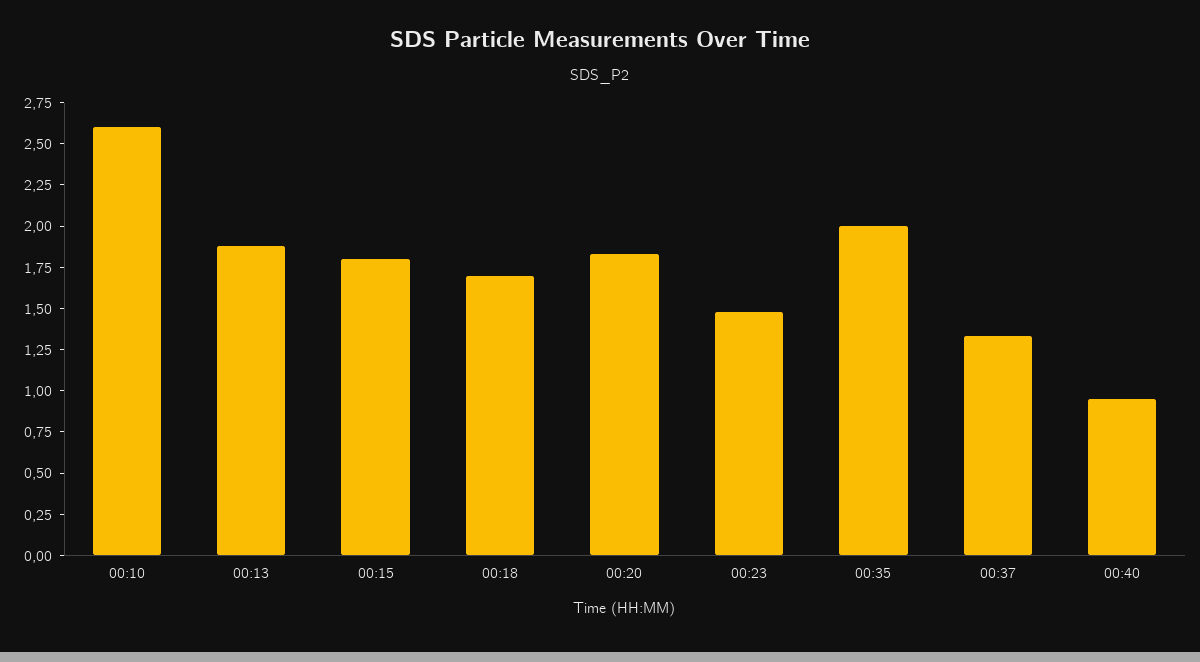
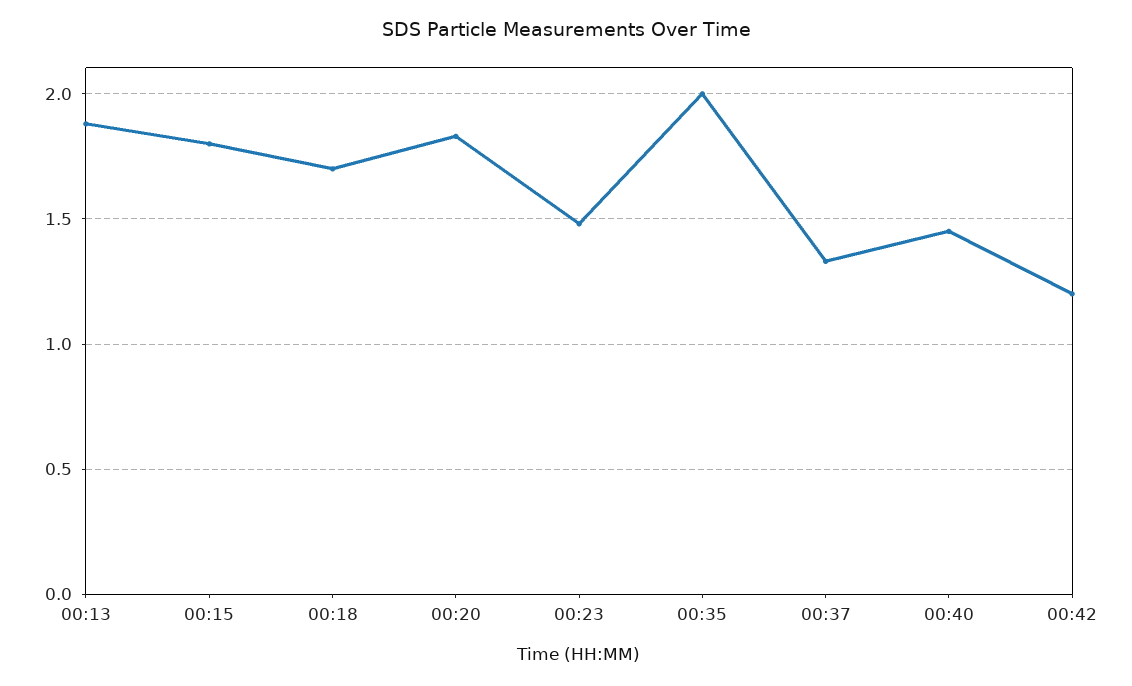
00:10: 2.6 -> none
00:40: 0.95 -> 1.45
00:42: none -> 1.2

